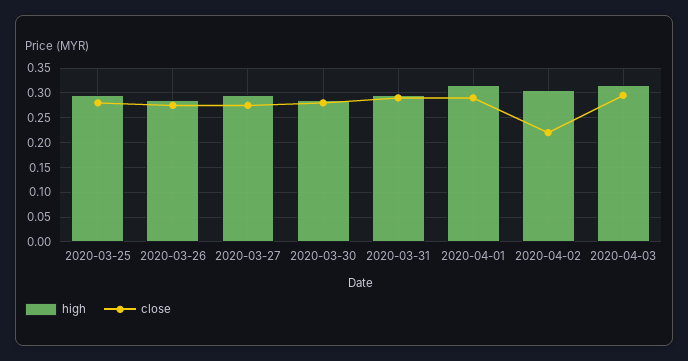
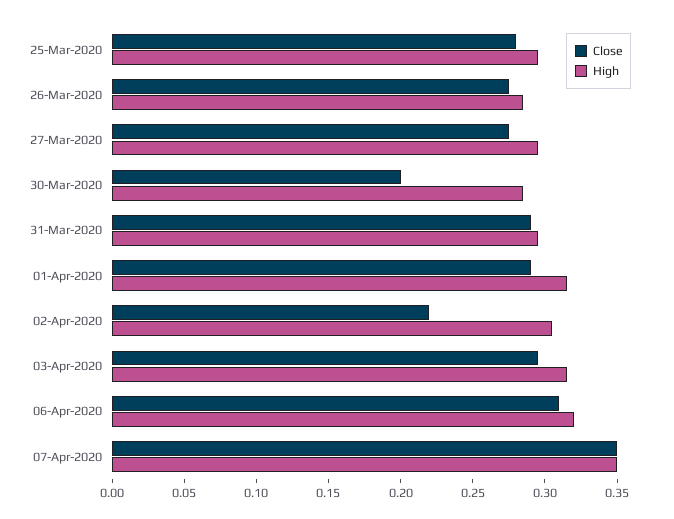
close, 2020-03-30: 0.275 -> 0.2
close, 06-Apr-2020: none -> 0.31
high, 06-Apr-2020: none -> 0.32
close, 07-Apr-2020: none -> 0.35
high, 07-Apr-2020: none -> 0.35

